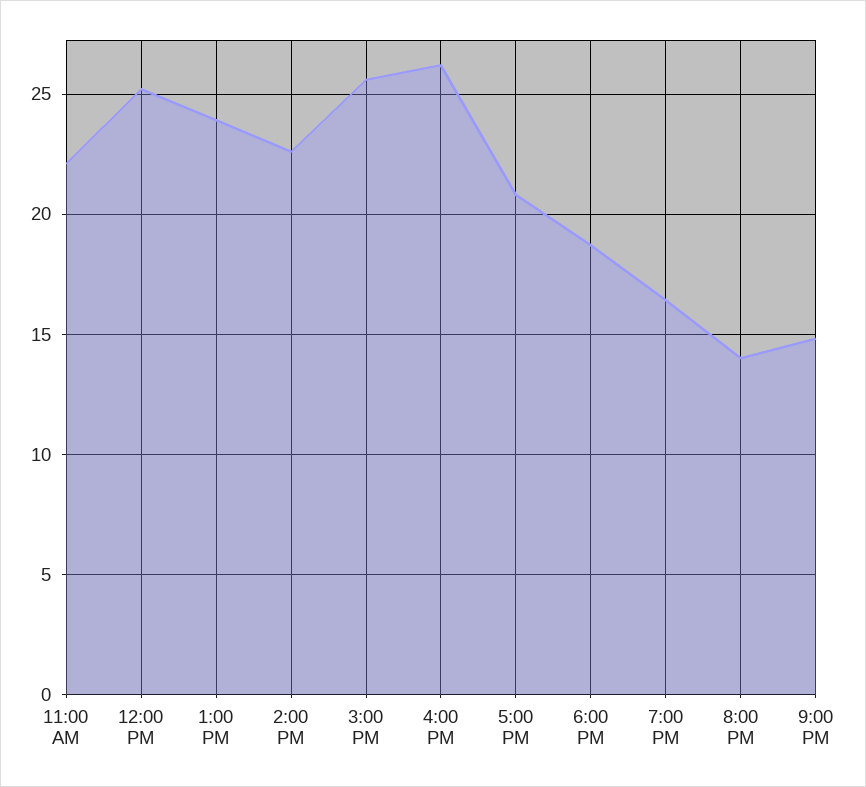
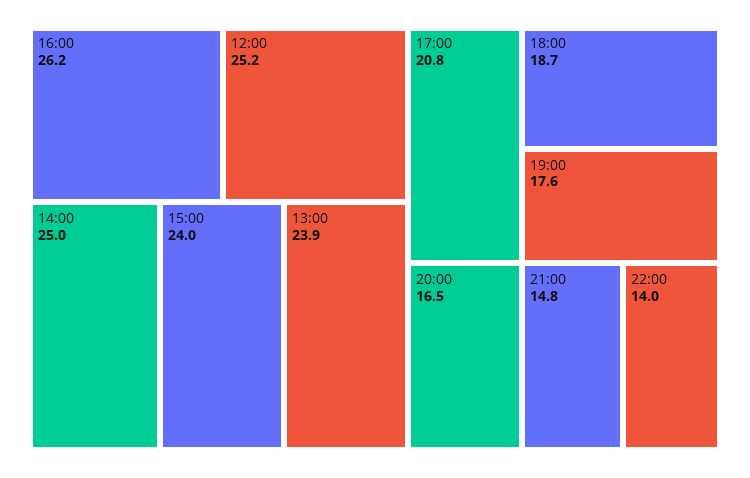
11:00 AM: 22 -> none
2:00 PM: 22.5 -> 25
3:00 PM: 25.5 -> 24
7:00 PM: 16.5 -> 17.6
8:00 PM: 14 -> 16.5
22:00: none -> 14

